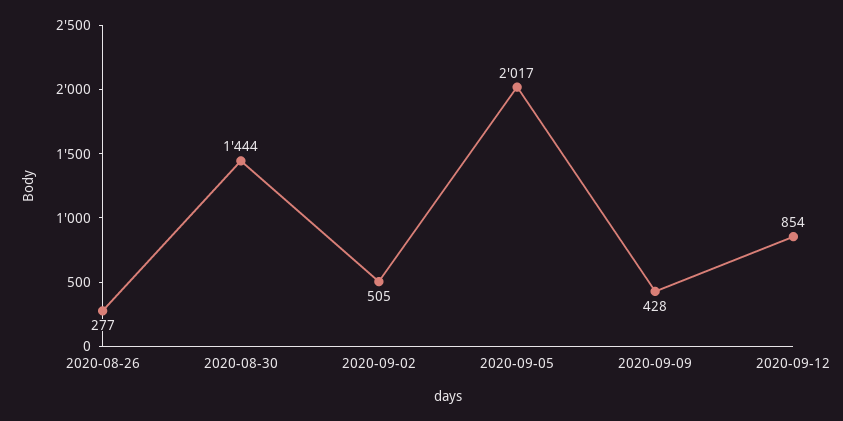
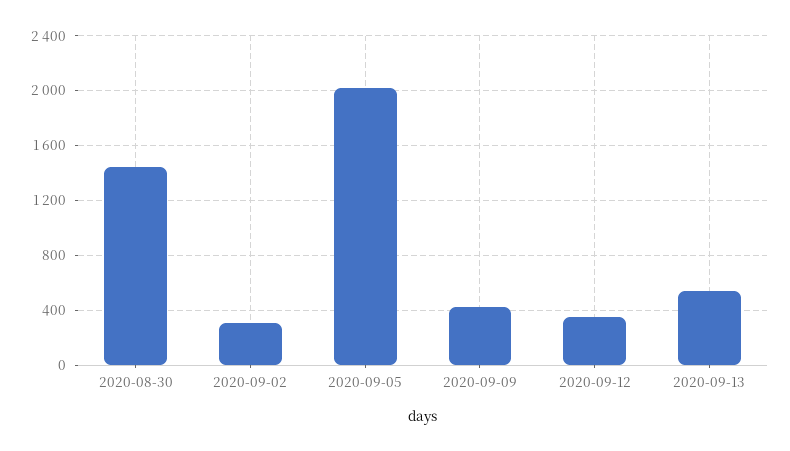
2020-08-26: 277 -> none
2020-09-02: 505 -> 300
2020-09-12: 854 -> 350
2020-09-13: none -> 550

